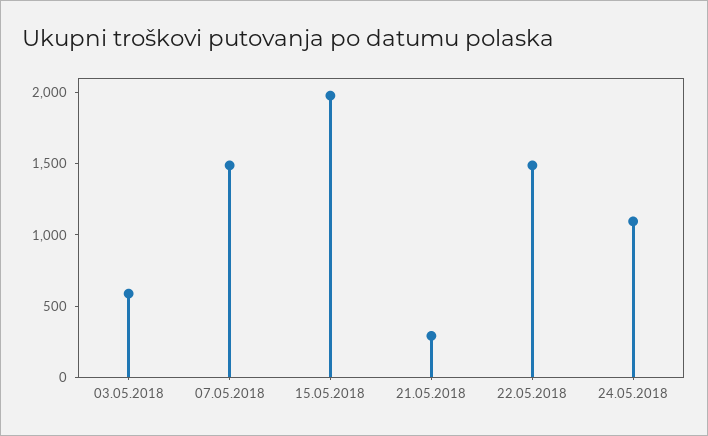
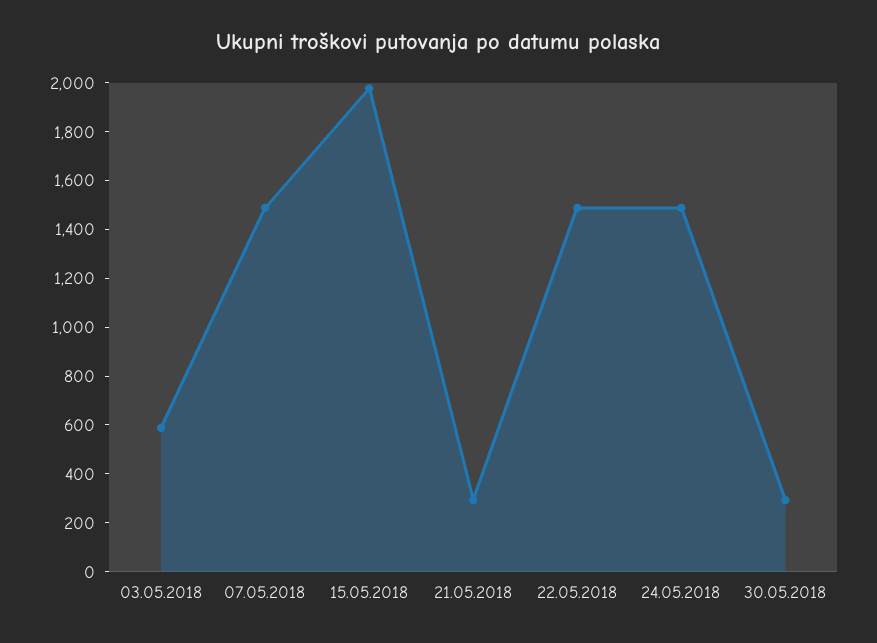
24.05.2018: 1100 -> 1500
30.05.2018: none -> 300

